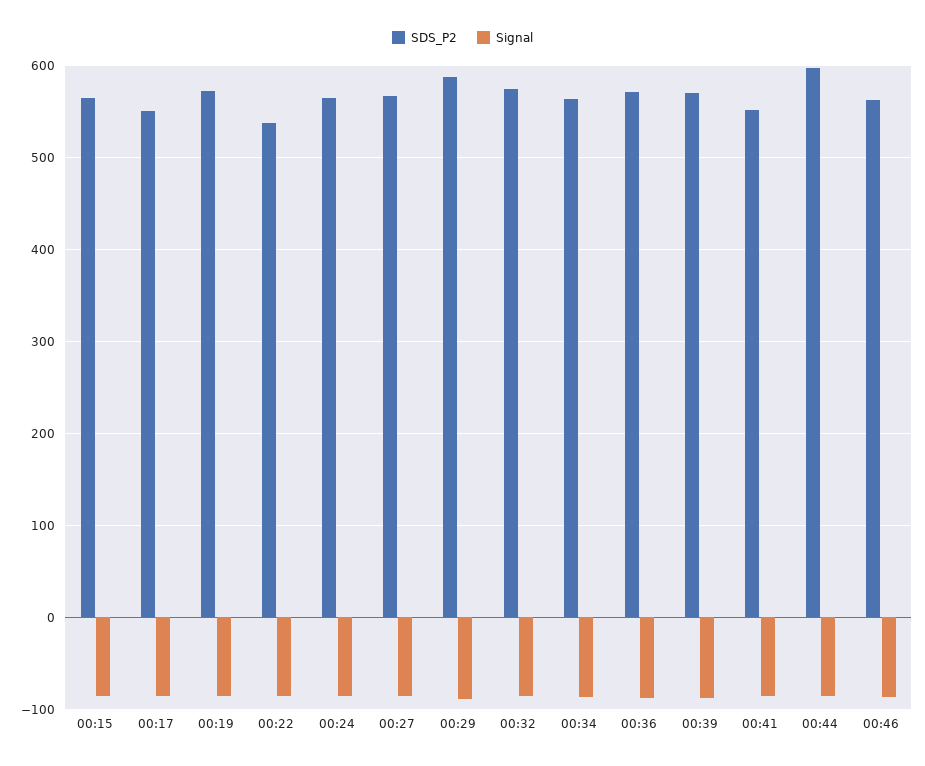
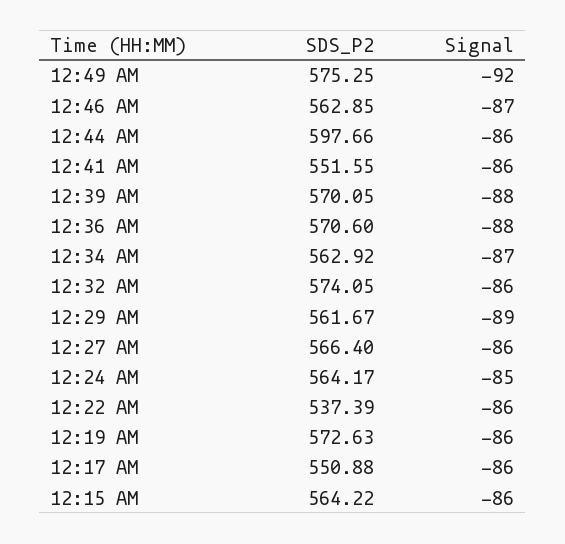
SDS_P2, 00:29: 590 -> 561.67
SDS_P2, 12:49 AM: none -> 575.25
Signal, 12:49 AM: none -> -92

